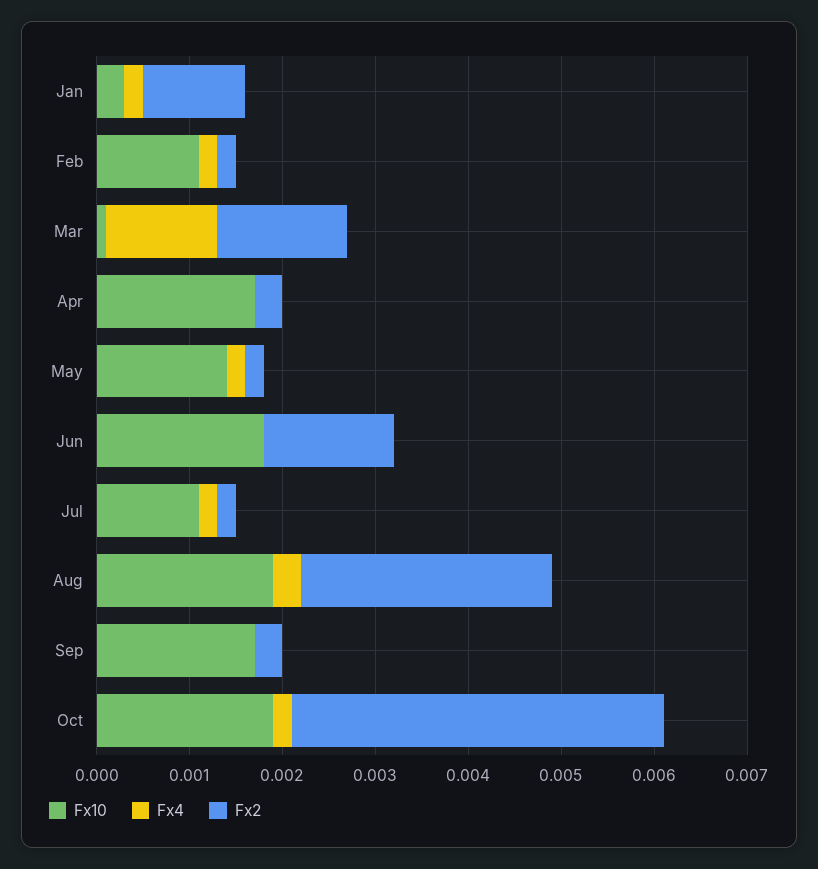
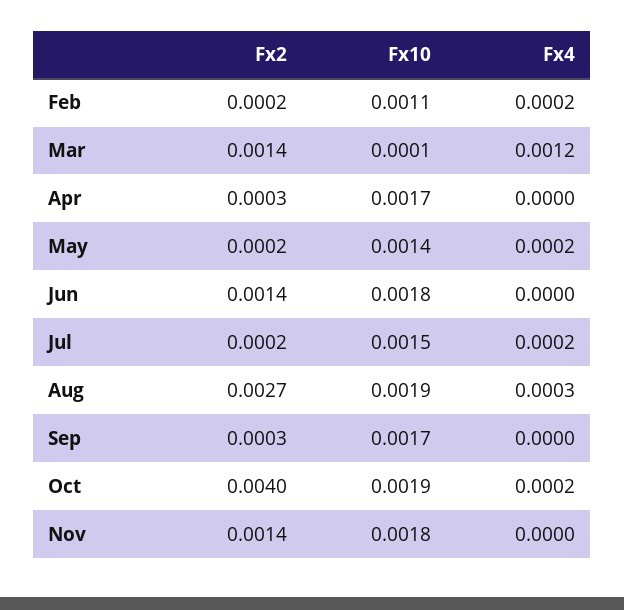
Fx10, Jan: 0.0003 -> none
Fx4, Jan: 0.0002 -> none
Fx2, Jan: 0.0011 -> none
Fx10, Jul: 0.0011 -> 0.0015
Fx2, Nov: none -> 0.0014
Fx10, Nov: none -> 0.0018
Fx4, Nov: none -> 0

